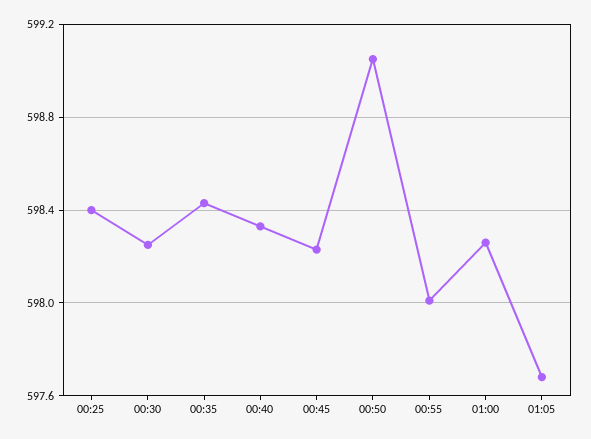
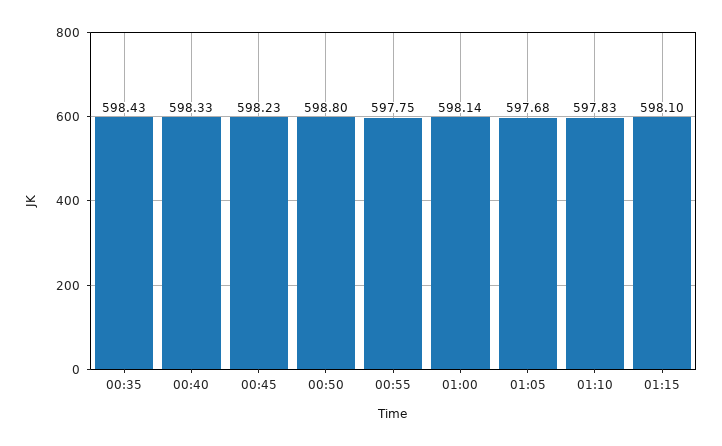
00:25: 598.4 -> none
00:30: 598.25 -> none
00:50: 599.05 -> 598.8
00:55: 598 -> 597.75
01:00: 598.25 -> 598.14
01:10: none -> 597.83
01:15: none -> 598.1

